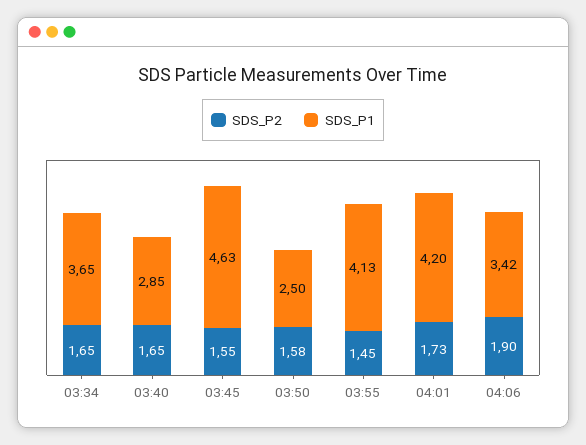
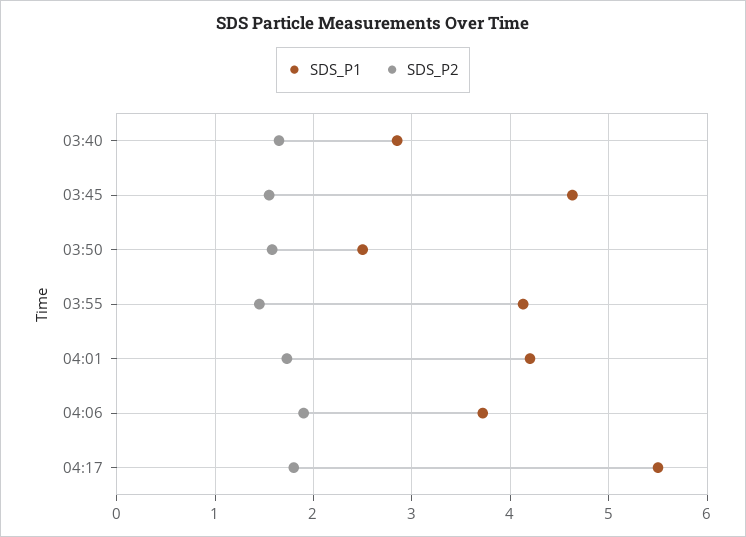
SDS_P2, 03:34: 1.65 -> none
SDS_P1, 03:34: 3.65 -> none
SDS_P1, 04:06: 3.42 -> 3.7
SDS_P1, 04:17: none -> 5.5
SDS_P2, 04:17: none -> 1.8

